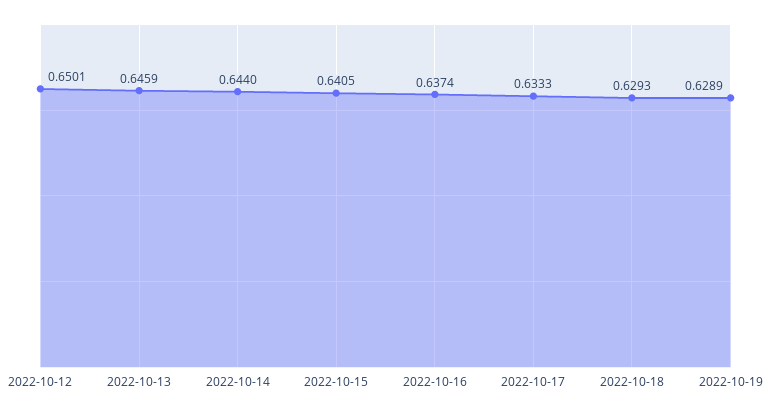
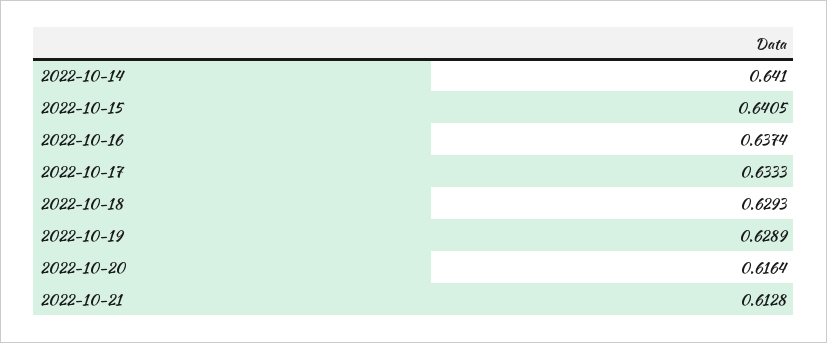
2022-10-12: 0.6501 -> none
2022-10-13: 0.6459 -> none
2022-10-14: 0.644 -> 0.641
2022-10-20: none -> 0.6164
2022-10-21: none -> 0.6128

